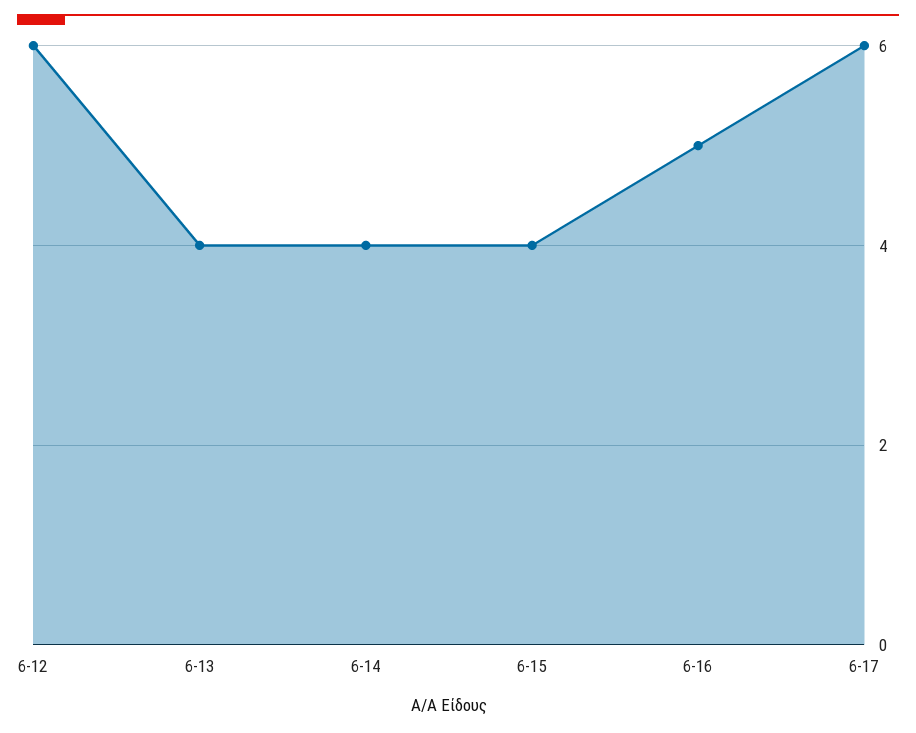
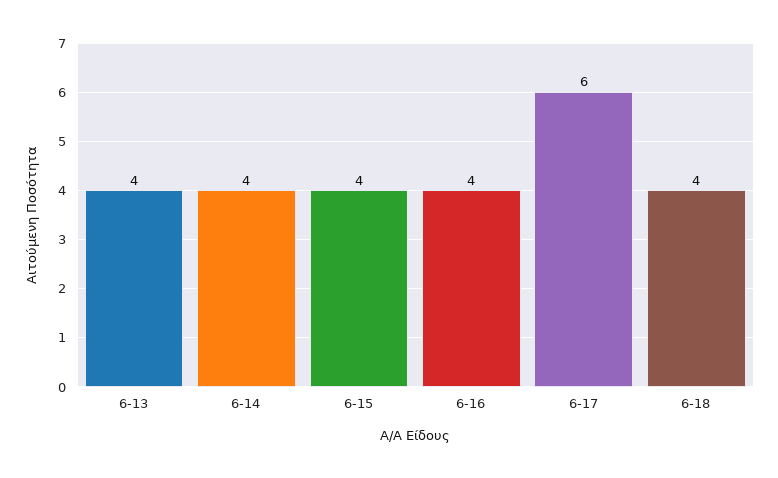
6-12: 6 -> none
6-16: 5 -> 4
6-18: none -> 4

